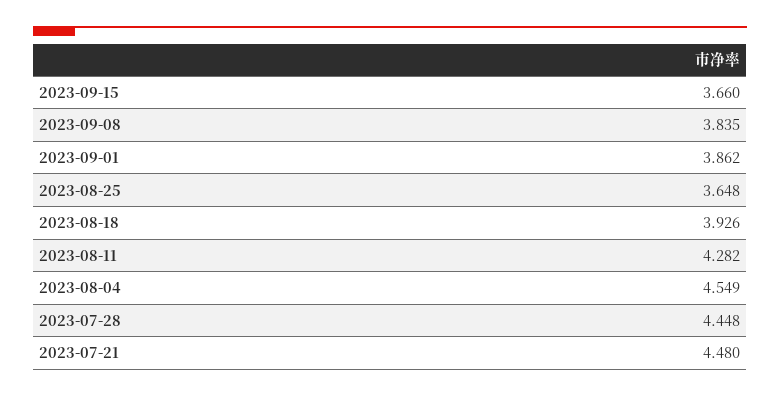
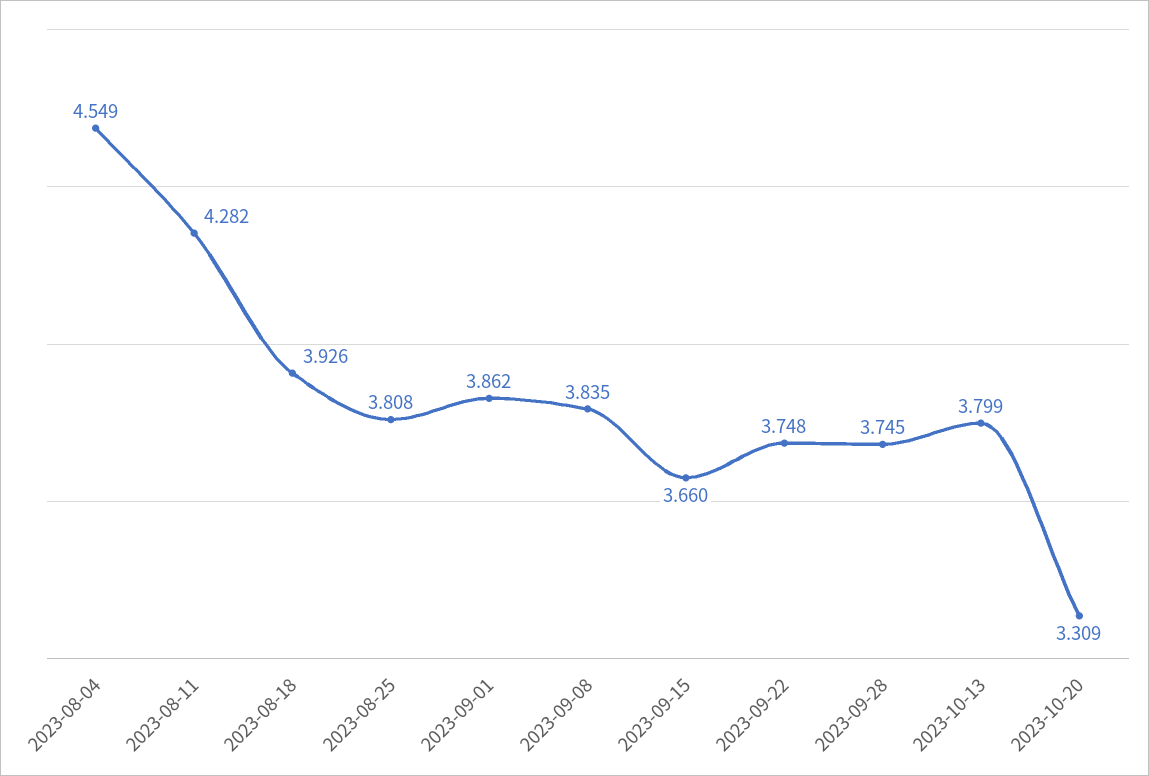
2023-08-25: 3.648 -> 3.808
2023-07-28: 4.448 -> none
2023-07-21: 4.48 -> none
2023-09-22: none -> 3.748
2023-09-28: none -> 3.745
2023-10-13: none -> 3.799
2023-10-20: none -> 3.309

